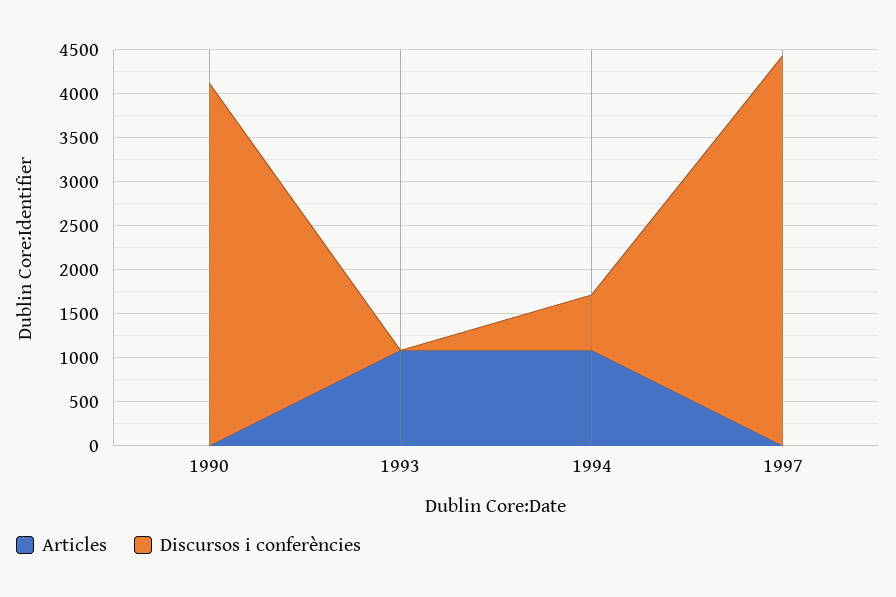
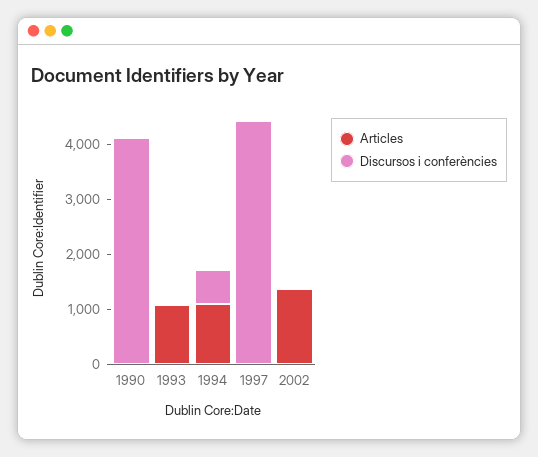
Articles, 2002: none -> 1400
Discursos i conferències, 2002: none -> 0

